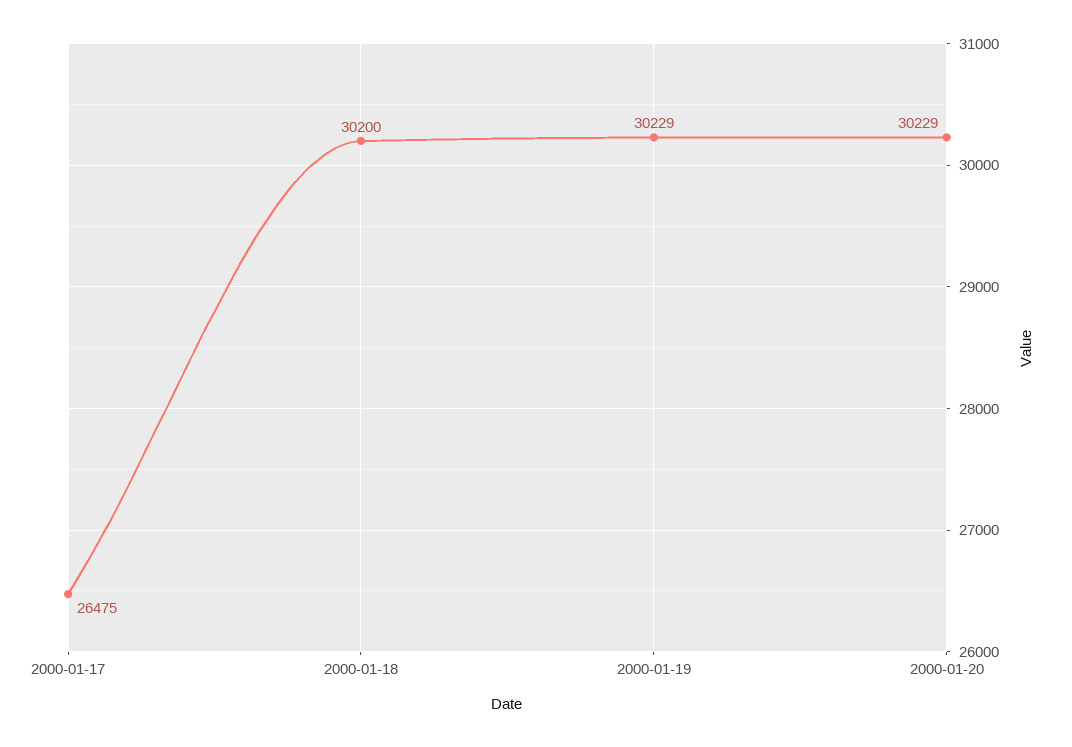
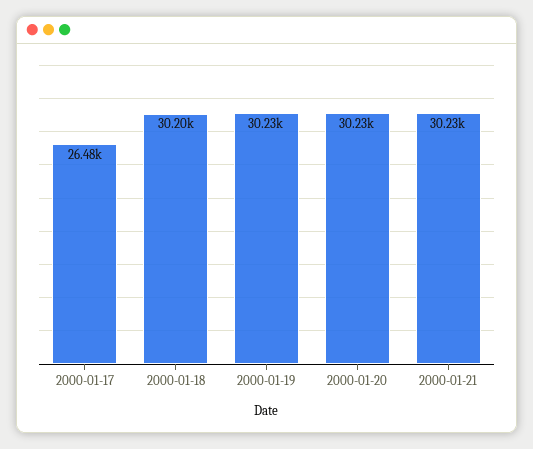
2000-01-21: none -> 30230

